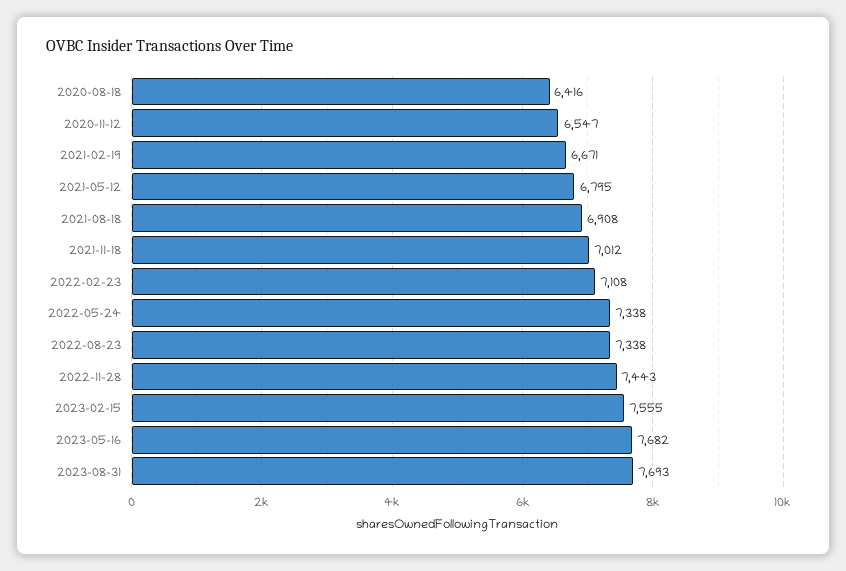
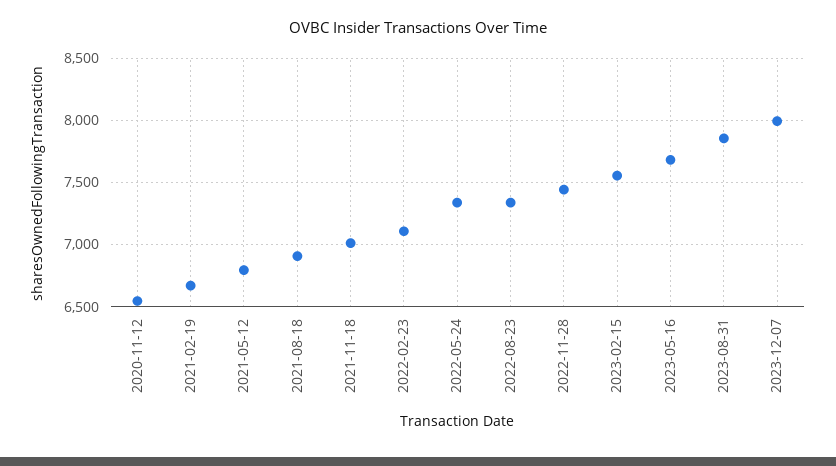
2020-08-18: 6416 -> none
2023-08-31: 7693 -> 7850
2023-12-07: none -> 8000

